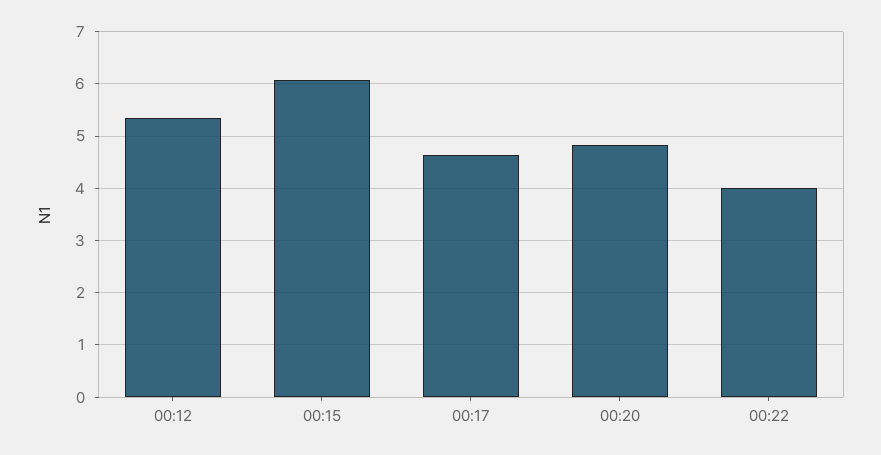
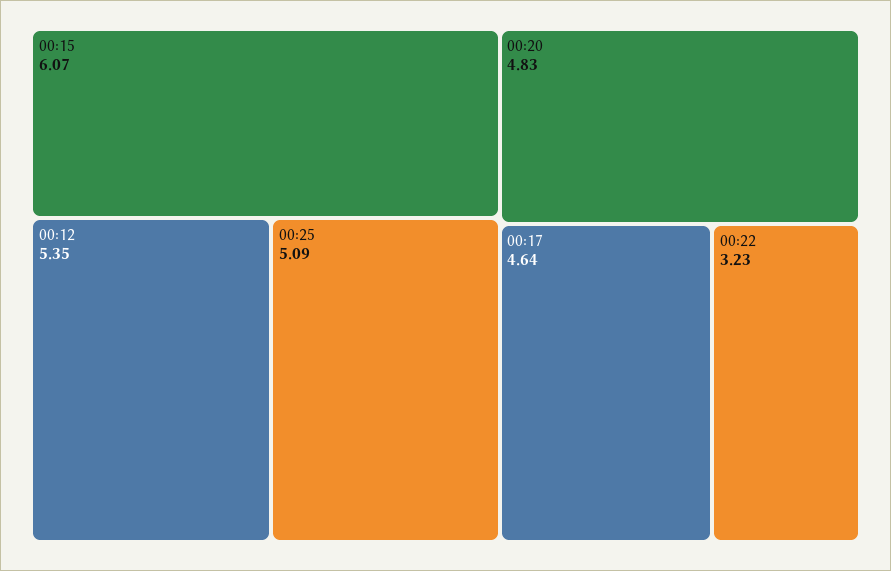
00:22: 4 -> 3.23
00:25: none -> 5.09

